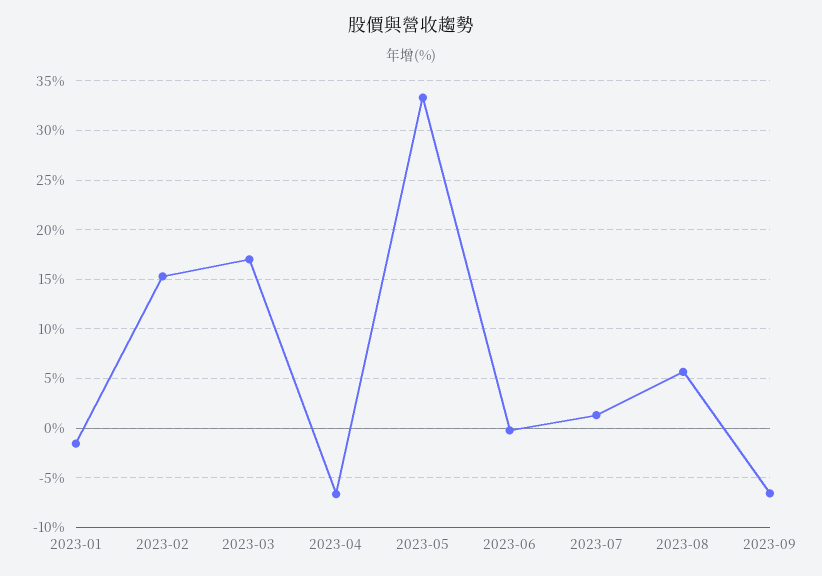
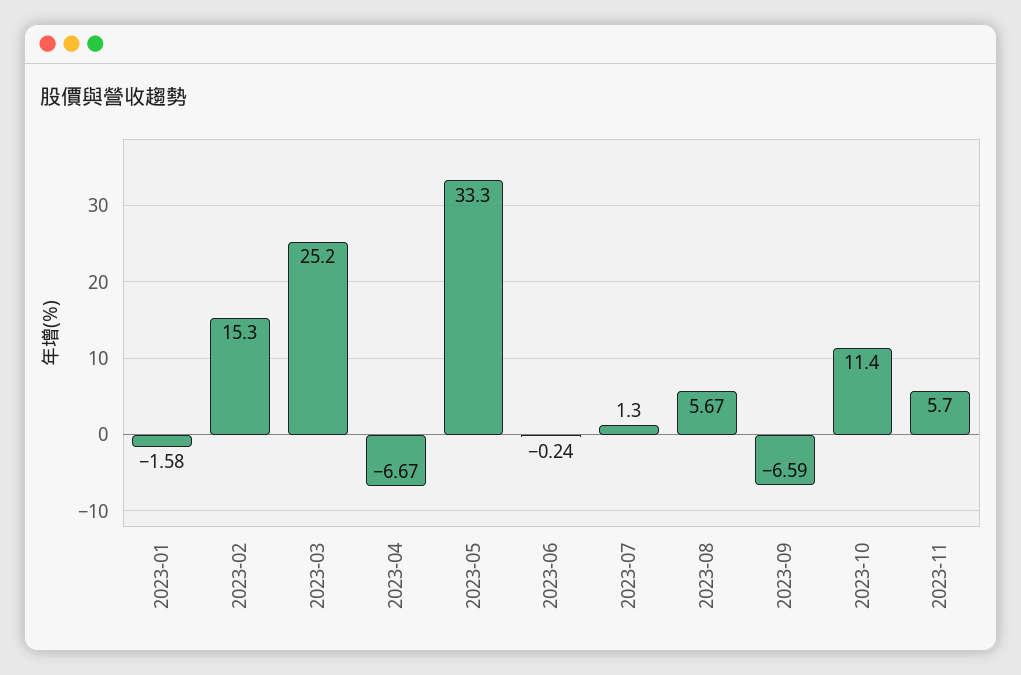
2023-03: 17 -> 25.2
2023-10: none -> 11.4
2023-11: none -> 5.7

